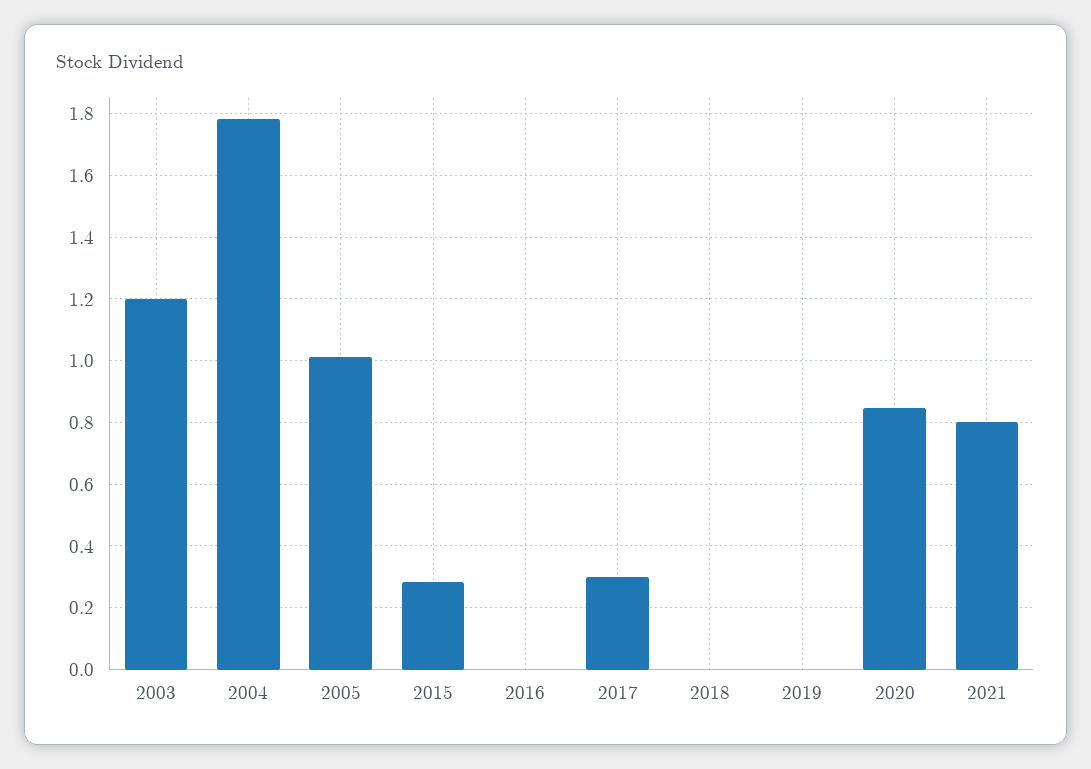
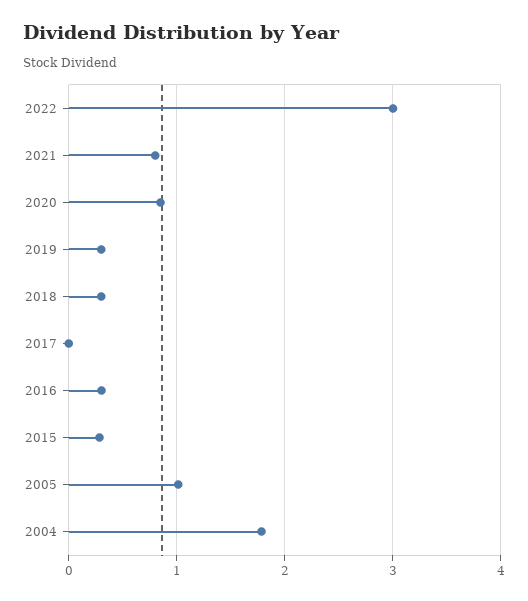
2003: 1.2 -> none
2016: 0 -> 0.3
2017: 0.3 -> 0
2018: 0 -> 0.3
2019: 0 -> 0.3
2022: none -> 3

